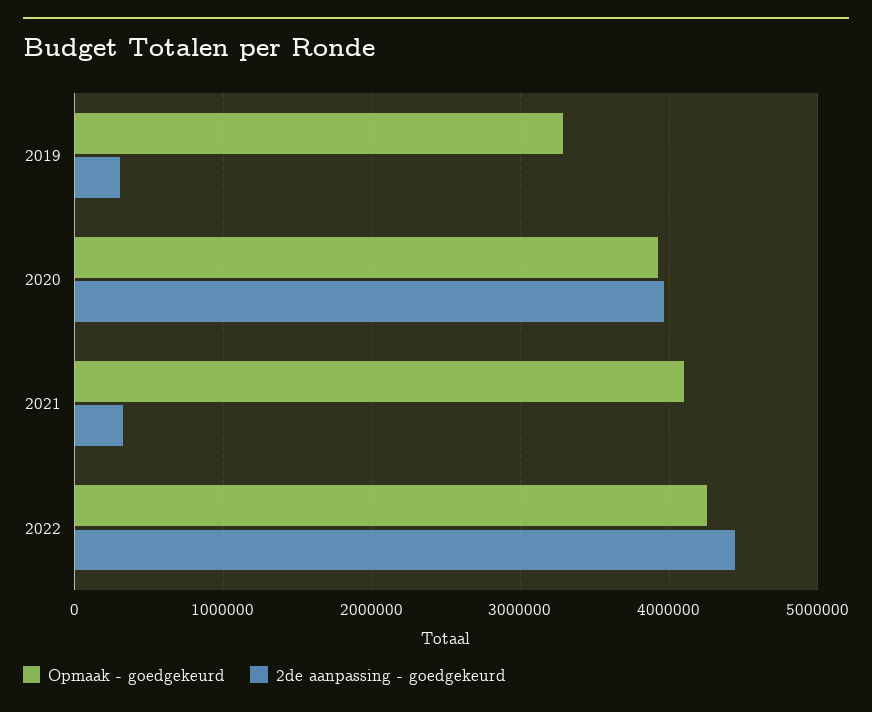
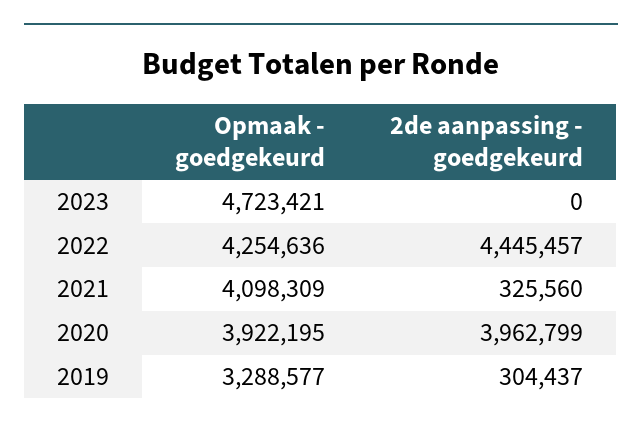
Opmaak - goedgekeurd, 2023: none -> 4723421
2de aanpassing - goedgekeurd, 2023: none -> 0

